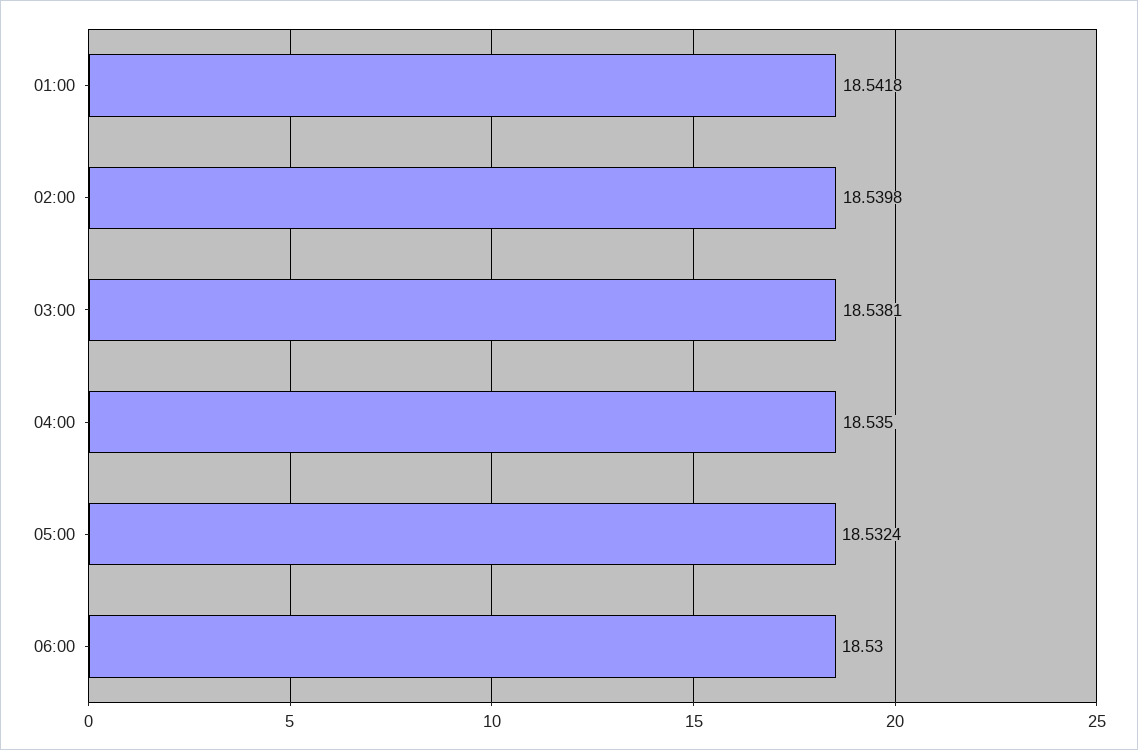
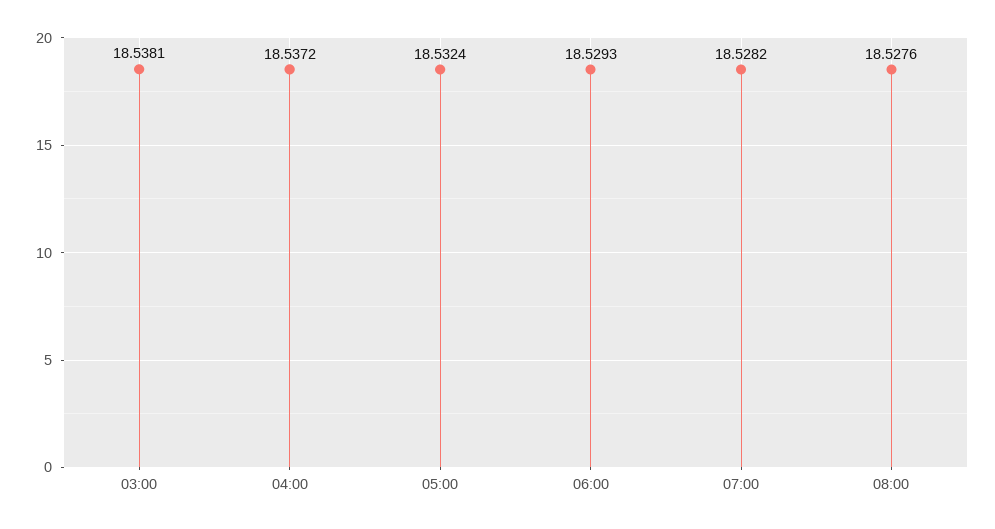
01:00: 18.5418 -> none
02:00: 18.5398 -> none
04:00: 18.535 -> 18.5372
06:00: 18.53 -> 18.5293
07:00: none -> 18.5282
08:00: none -> 18.5276

